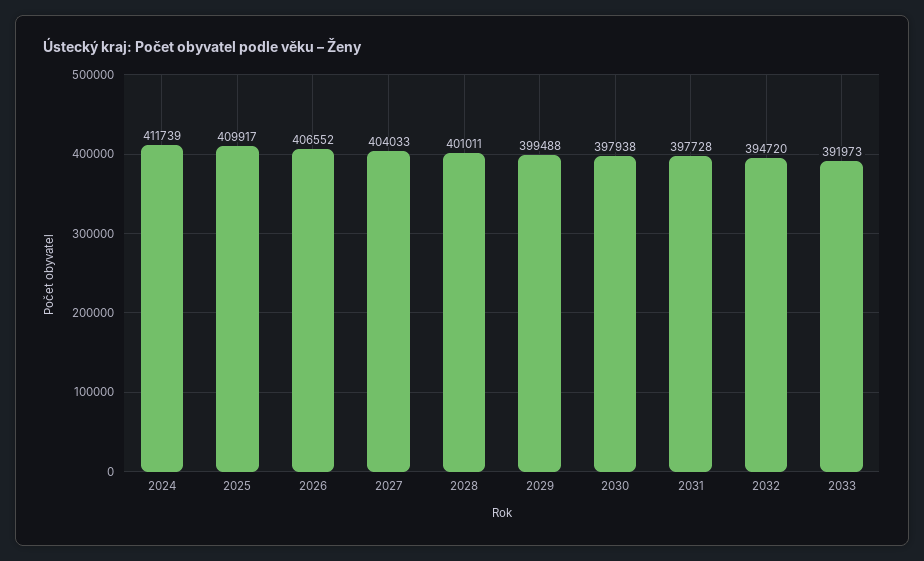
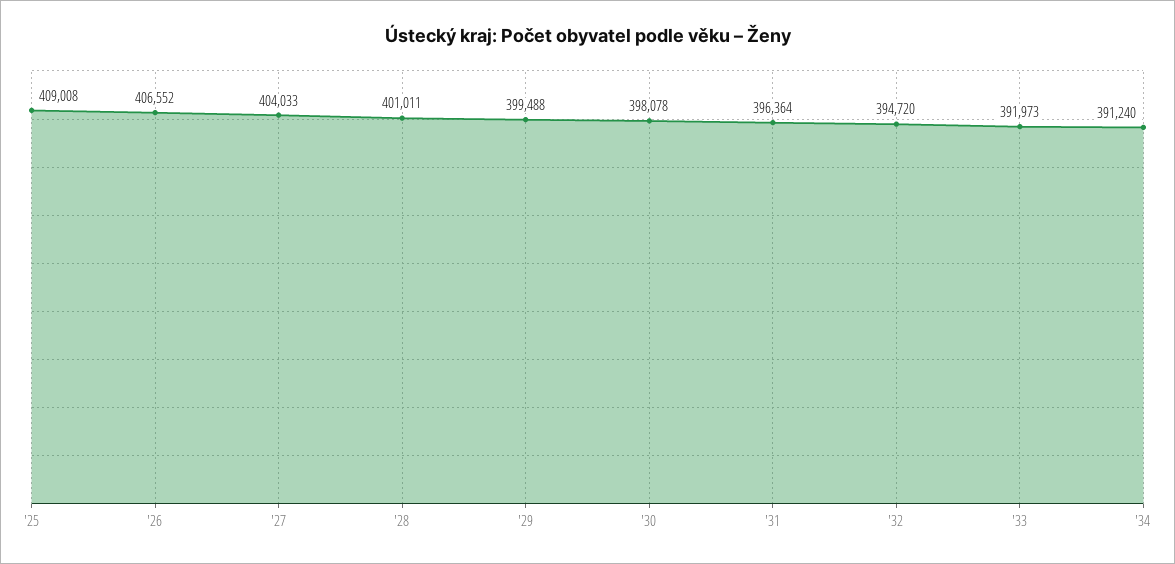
2024: 411739 -> none
2025: 409917 -> 409008
2030: 397938 -> 398078
2031: 397728 -> 396364
'34: none -> 391240

